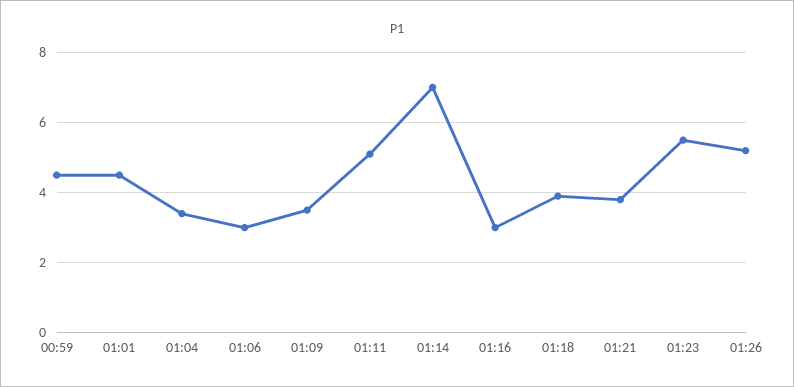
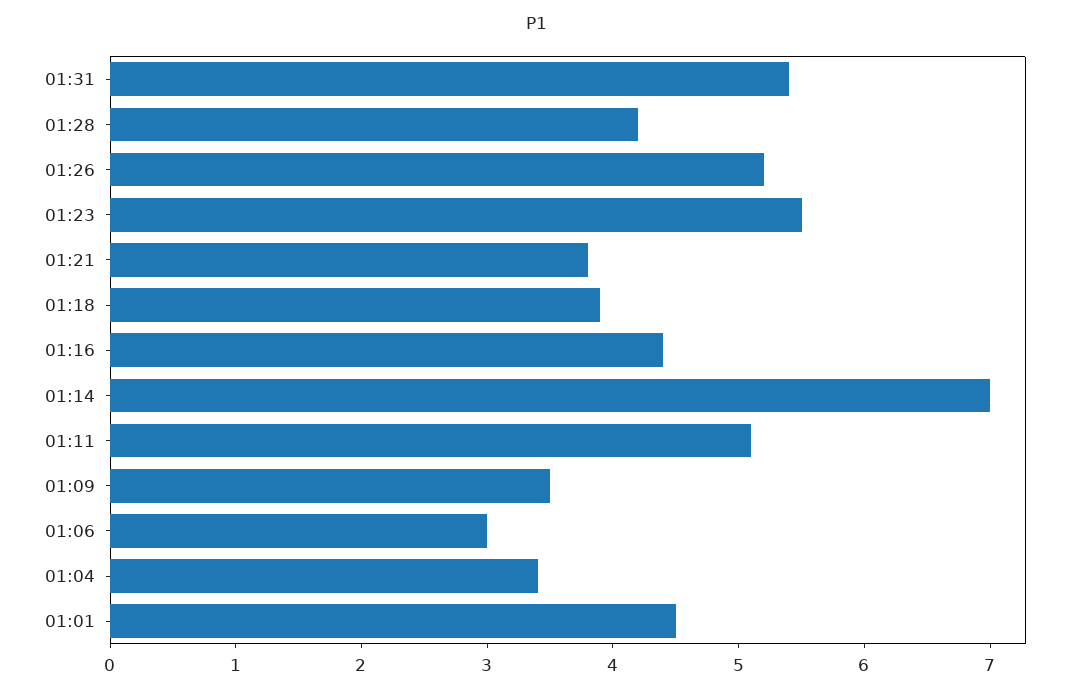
00:59: 4.5 -> none
01:16: 3 -> 4.4
01:31: none -> 5.4
01:28: none -> 4.2

